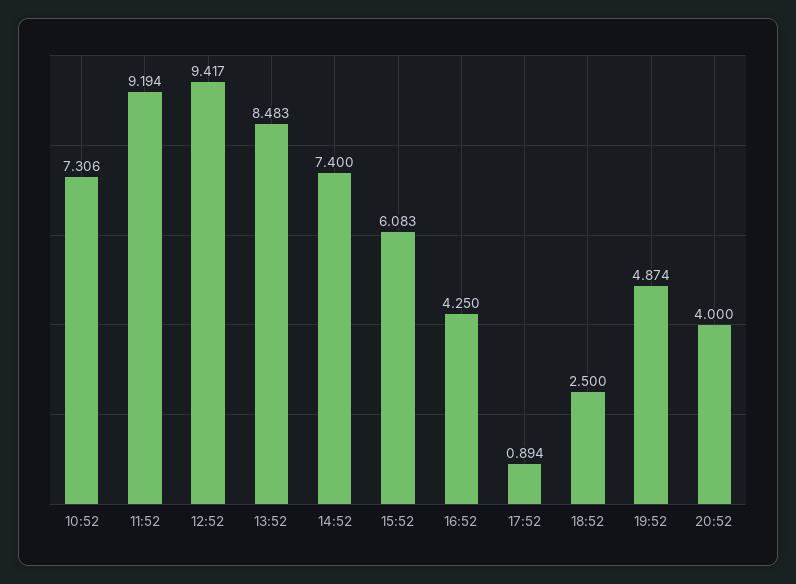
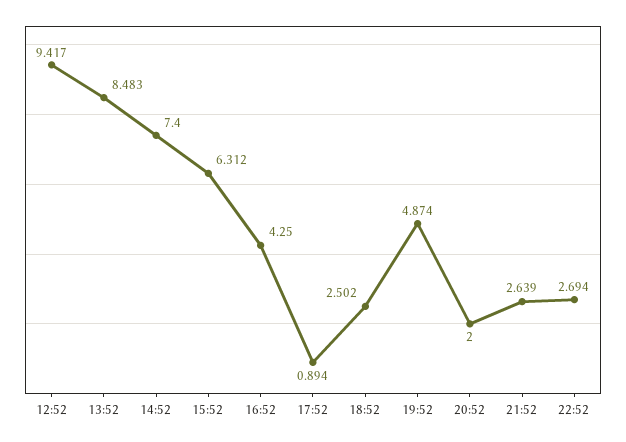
10:52: 7.306 -> none
11:52: 9.194 -> none
15:52: 6.083 -> 6.312
18:52: 2.5 -> 2.502
20:52: 4 -> 2
21:52: none -> 2.639
22:52: none -> 2.694

